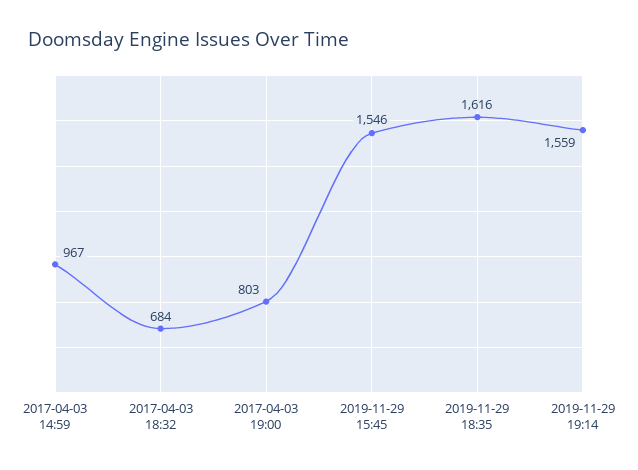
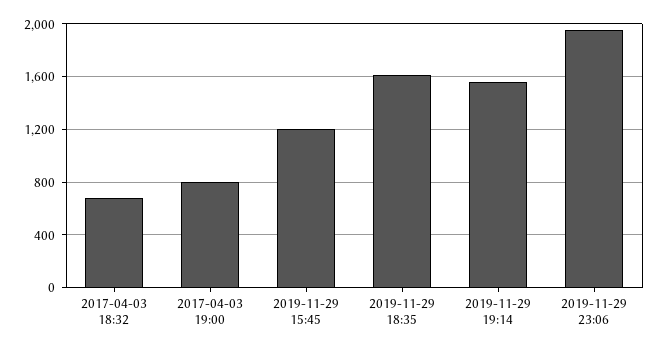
2017-04-03 14:59: 967 -> none
2019-11-29 15:45: 1546 -> 1200
2019-11-29 23:06: none -> 1950

